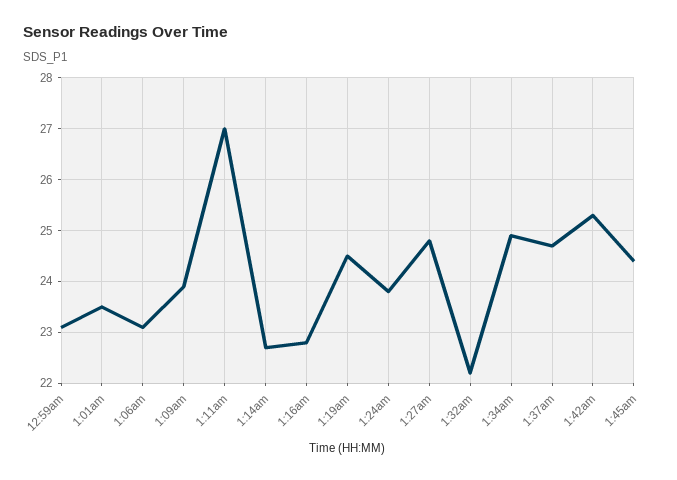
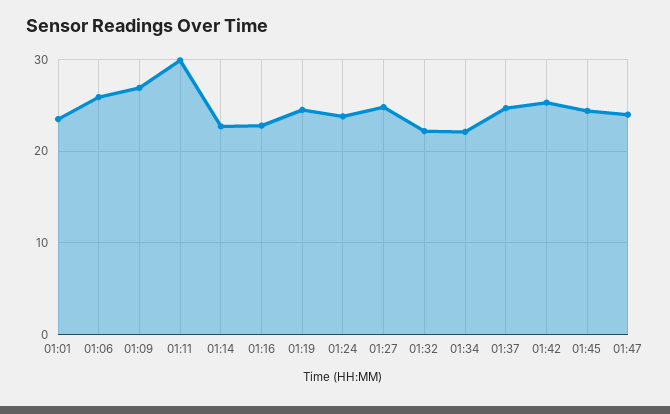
12:59am: 23 -> none
1:06am: 23 -> 26
1:09am: 24 -> 27
1:11am: 27 -> 30
1:34am: 25 -> 22
01:47: none -> 24

